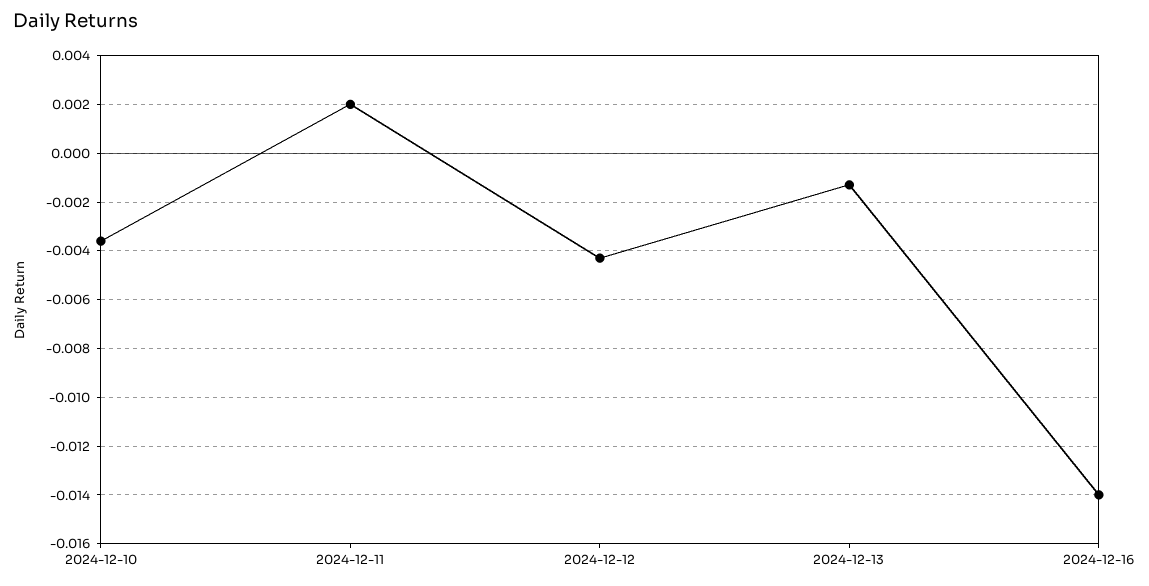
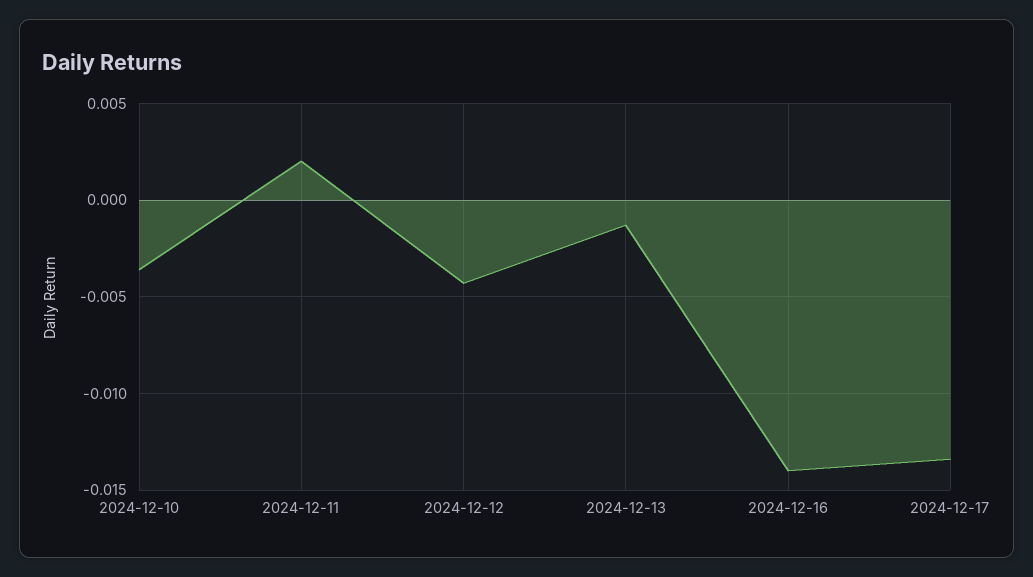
2024-12-17: none -> -0.0135

